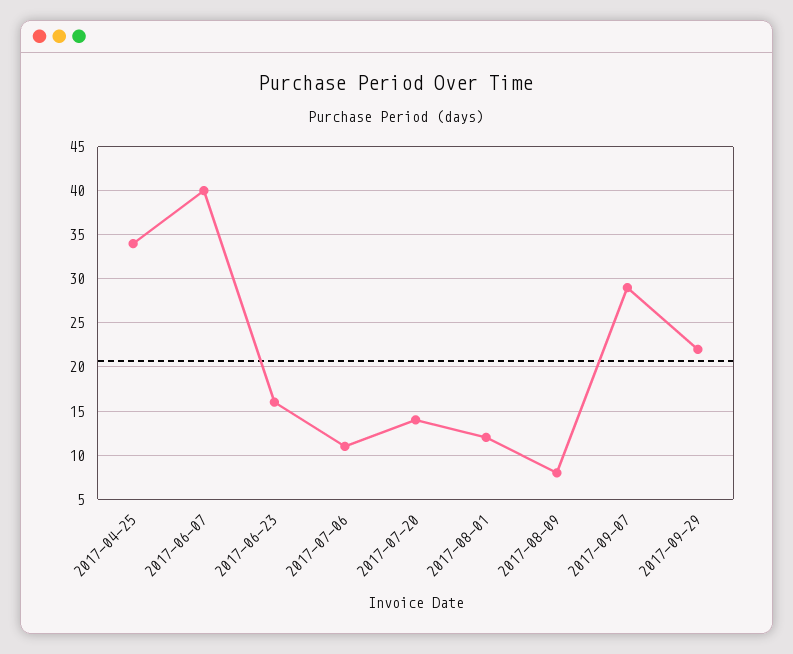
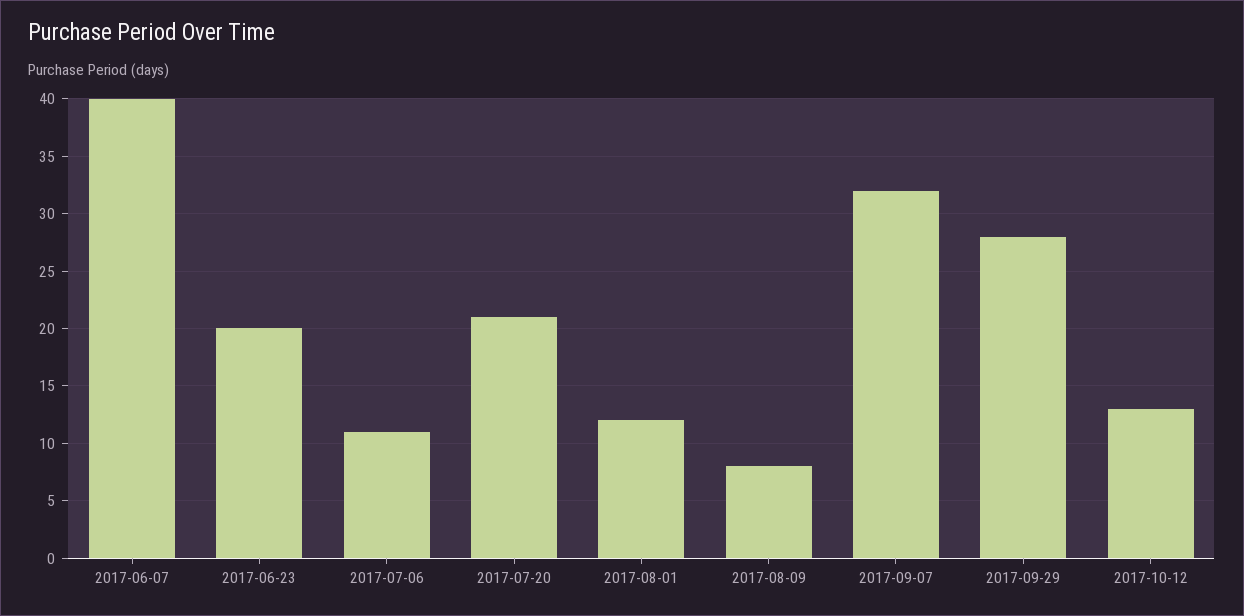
2017-04-25: 34 -> none
2017-06-23: 16 -> 20
2017-07-20: 14 -> 21
2017-09-07: 29 -> 32
2017-09-29: 22 -> 28
2017-10-12: none -> 13

